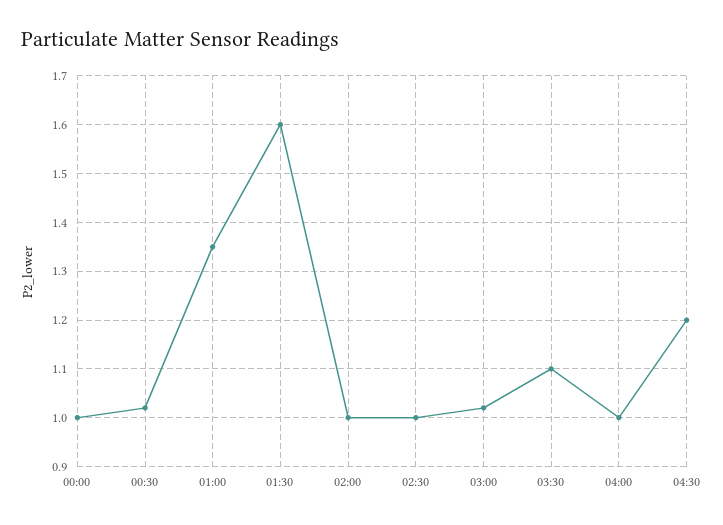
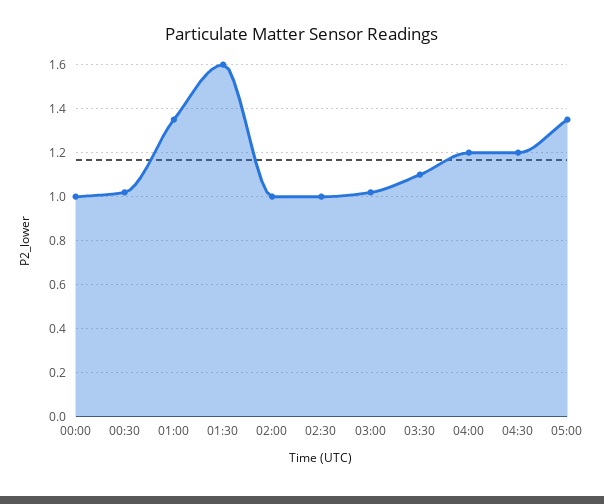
04:00: 1 -> 1.2
05:00: none -> 1.35

